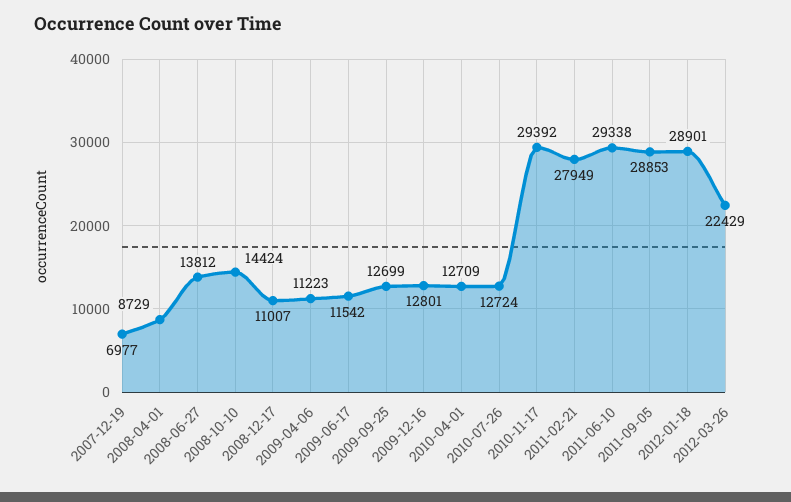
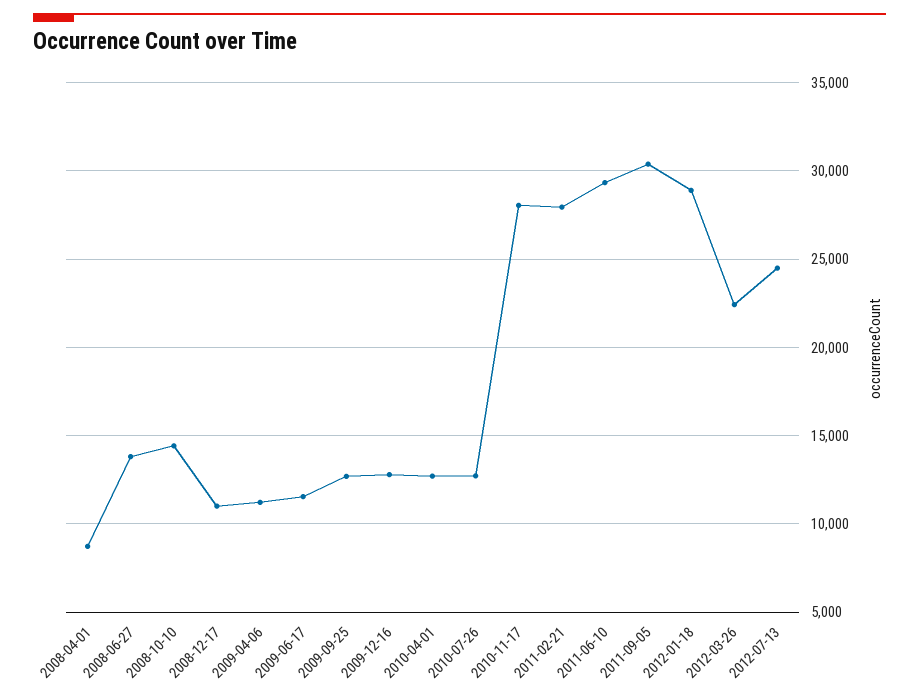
2007-12-19: 6977 -> none
2010-11-17: 29392 -> 28000
2011-09-05: 28853 -> 30500
2012-07-13: none -> 24500

